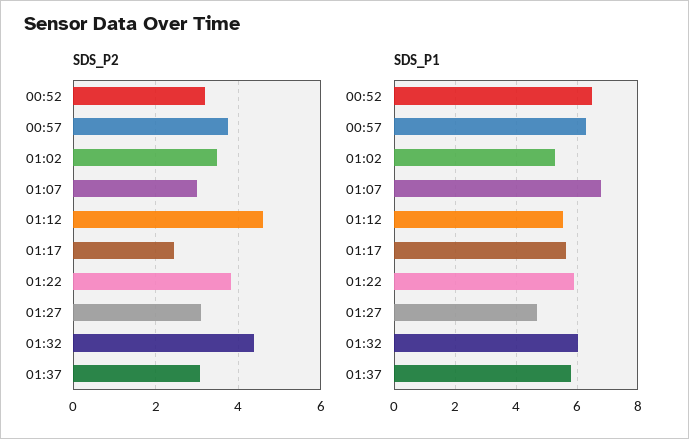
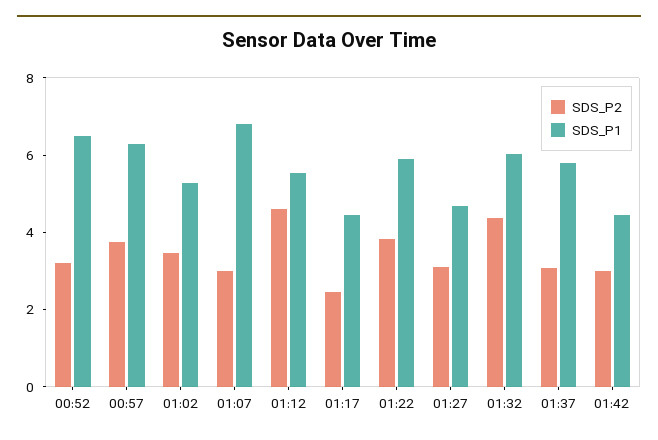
SDS_P1, 01:17: 5.6 -> 4.5
SDS_P2, 01:42: none -> 3
SDS_P1, 01:42: none -> 4.5

